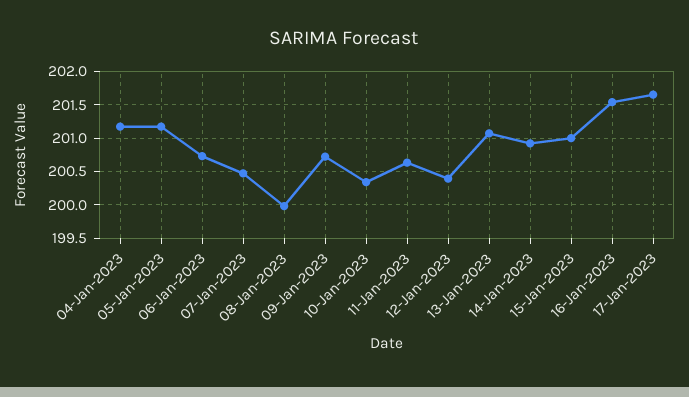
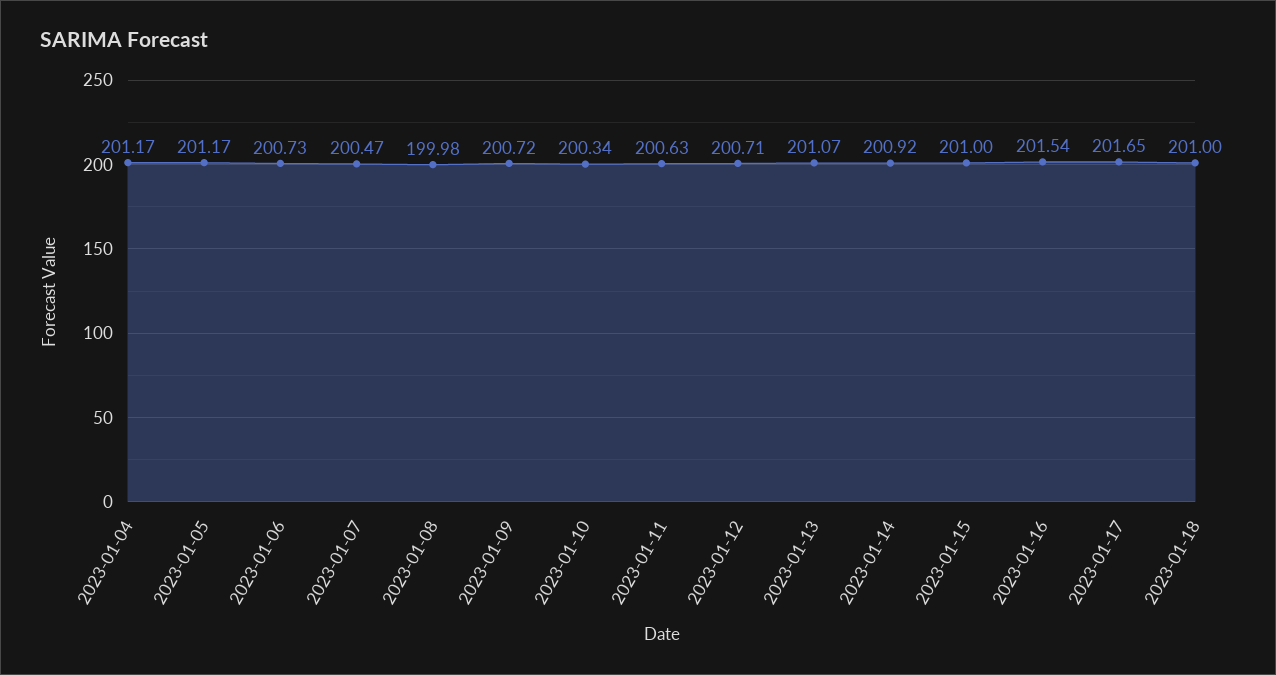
12-Jan-2023: 200.4 -> 200.71
2023-01-18: none -> 201

